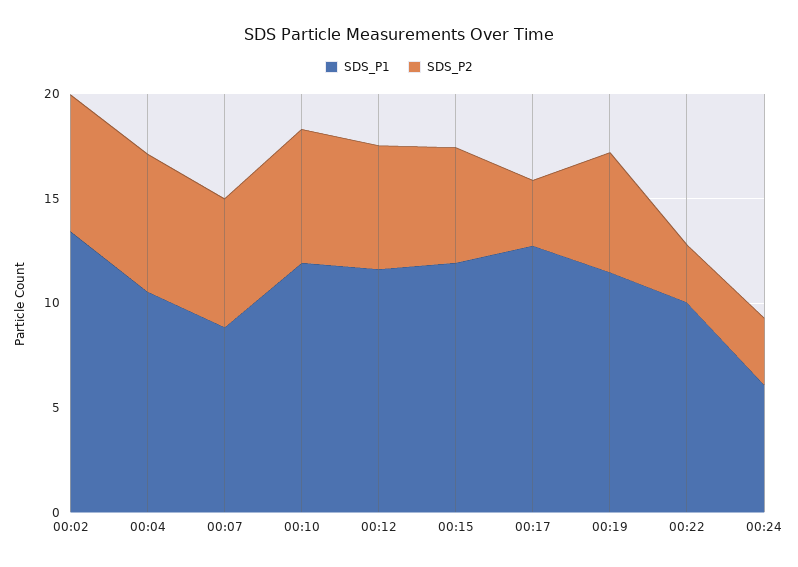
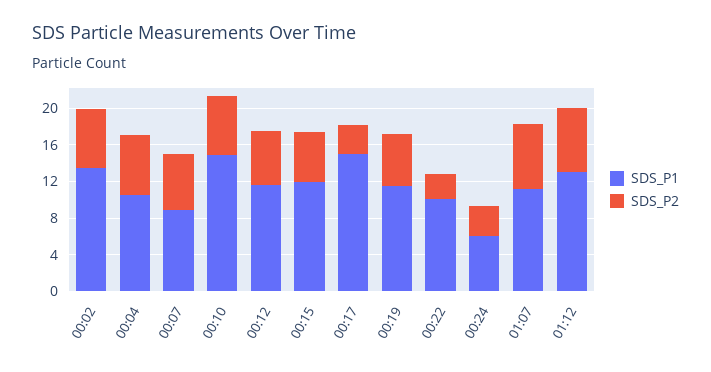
SDS_P1, 00:10: 12 -> 15
SDS_P1, 00:17: 13 -> 15
SDS_P1, 01:07: none -> 11
SDS_P2, 01:07: none -> 7
SDS_P1, 01:12: none -> 13
SDS_P2, 01:12: none -> 7

